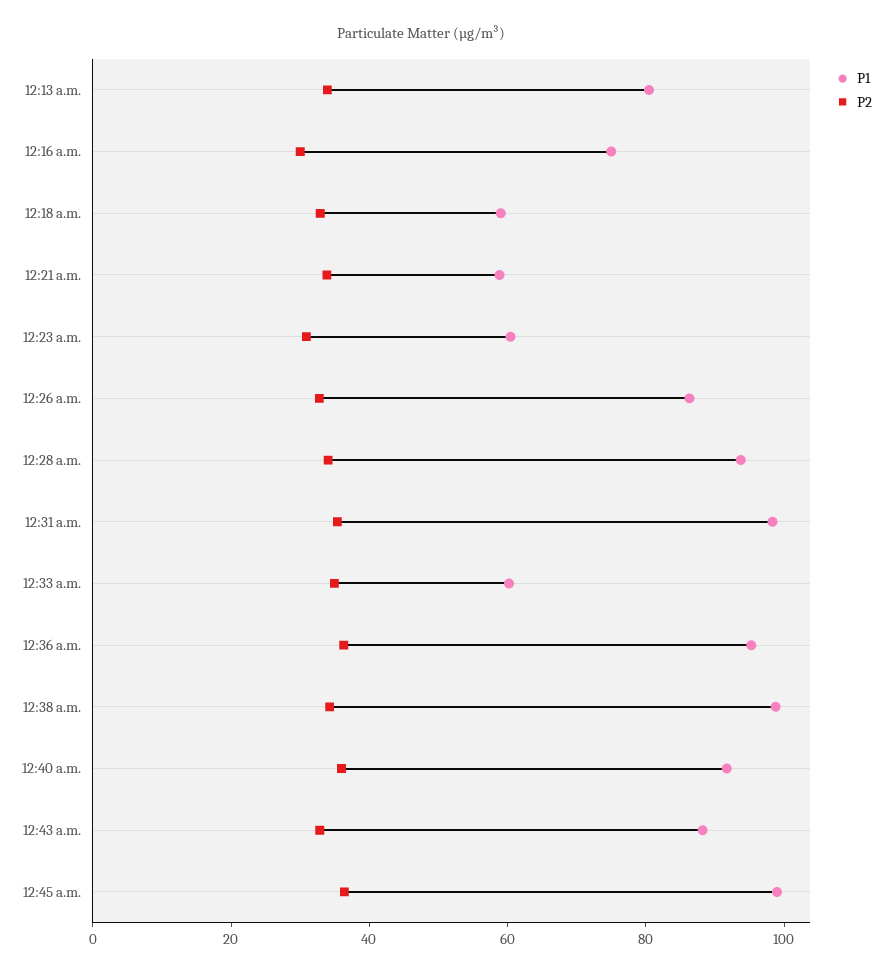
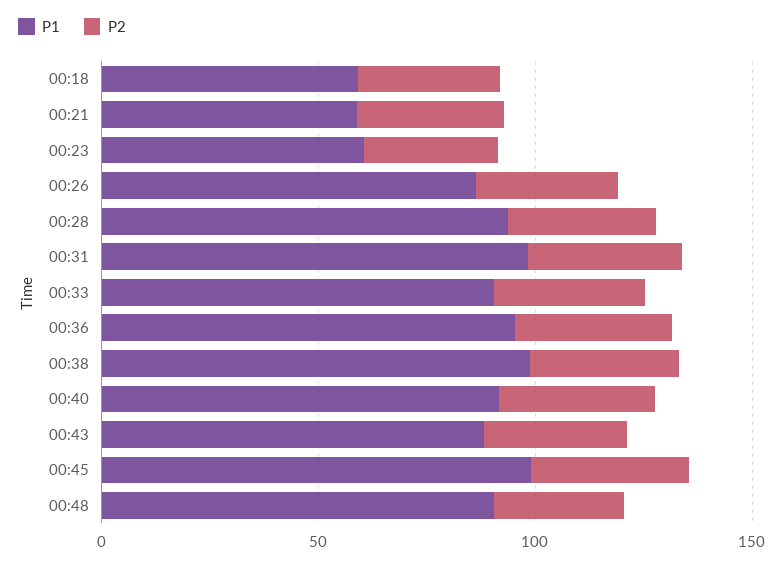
P1, 12:13 a.m.: 80 -> none
P2, 12:13 a.m.: 35 -> none
P1, 12:16 a.m.: 75 -> none
P2, 12:16 a.m.: 30 -> none
P1, 12:33 a.m.: 60 -> 90
P1, 00:48: none -> 90
P2, 00:48: none -> 30

